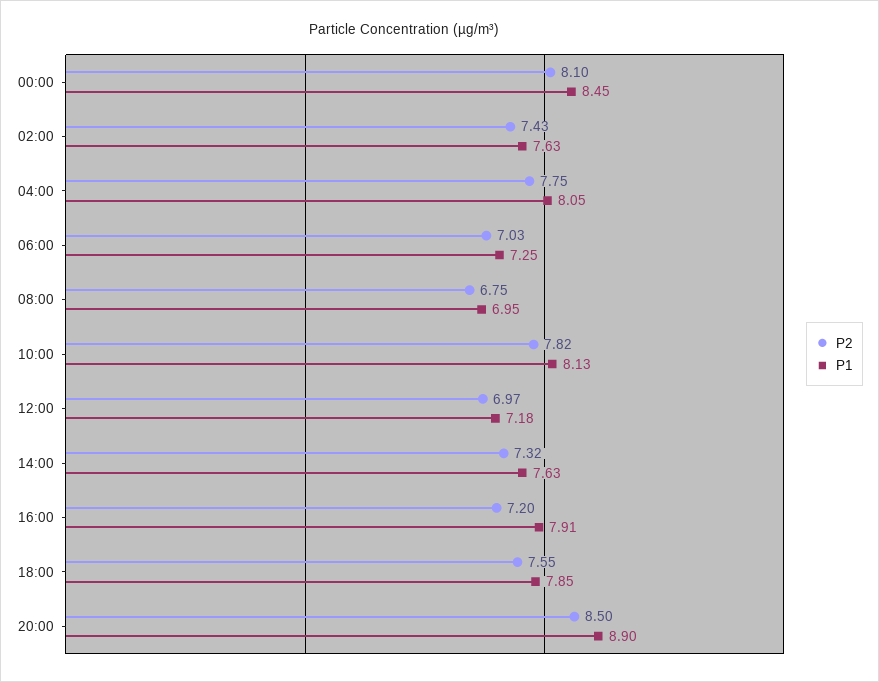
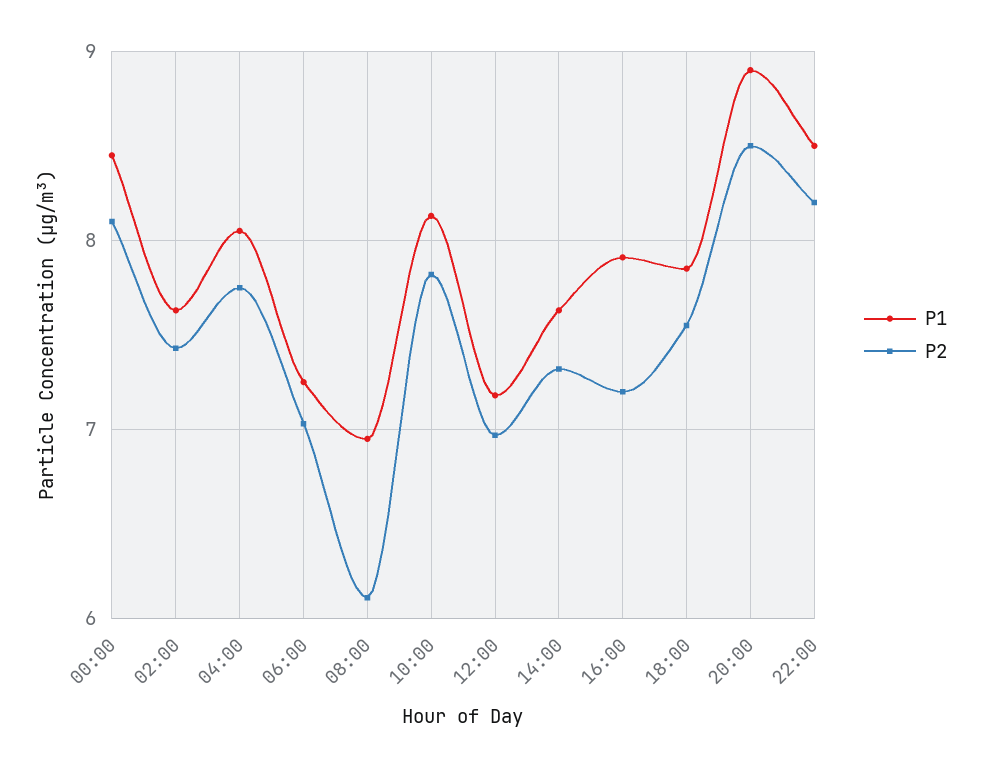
P2, 08:00: 6.75 -> 6.1
P1, 22:00: none -> 8.5
P2, 22:00: none -> 8.2

